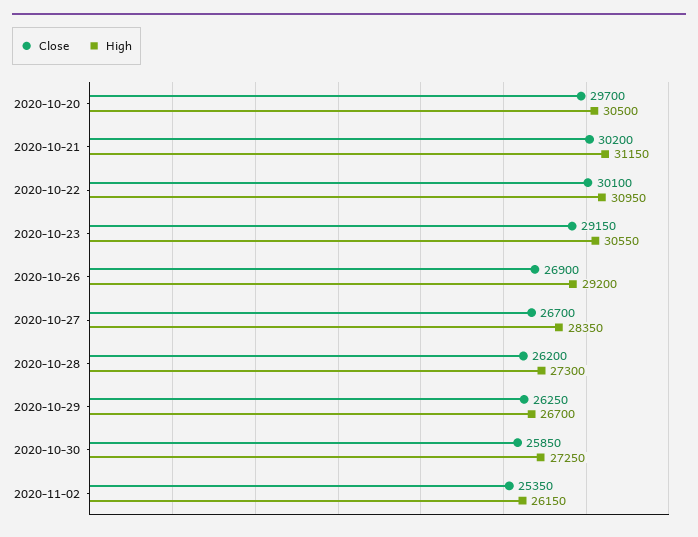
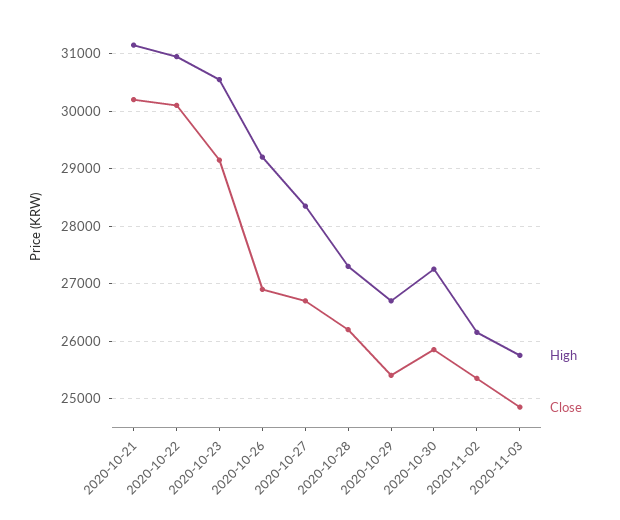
Close, 2020-10-20: 29700 -> none
High, 2020-10-20: 30500 -> none
Close, 2020-10-29: 26250 -> 25400
High, 2020-11-03: none -> 25800
Close, 2020-11-03: none -> 24800

